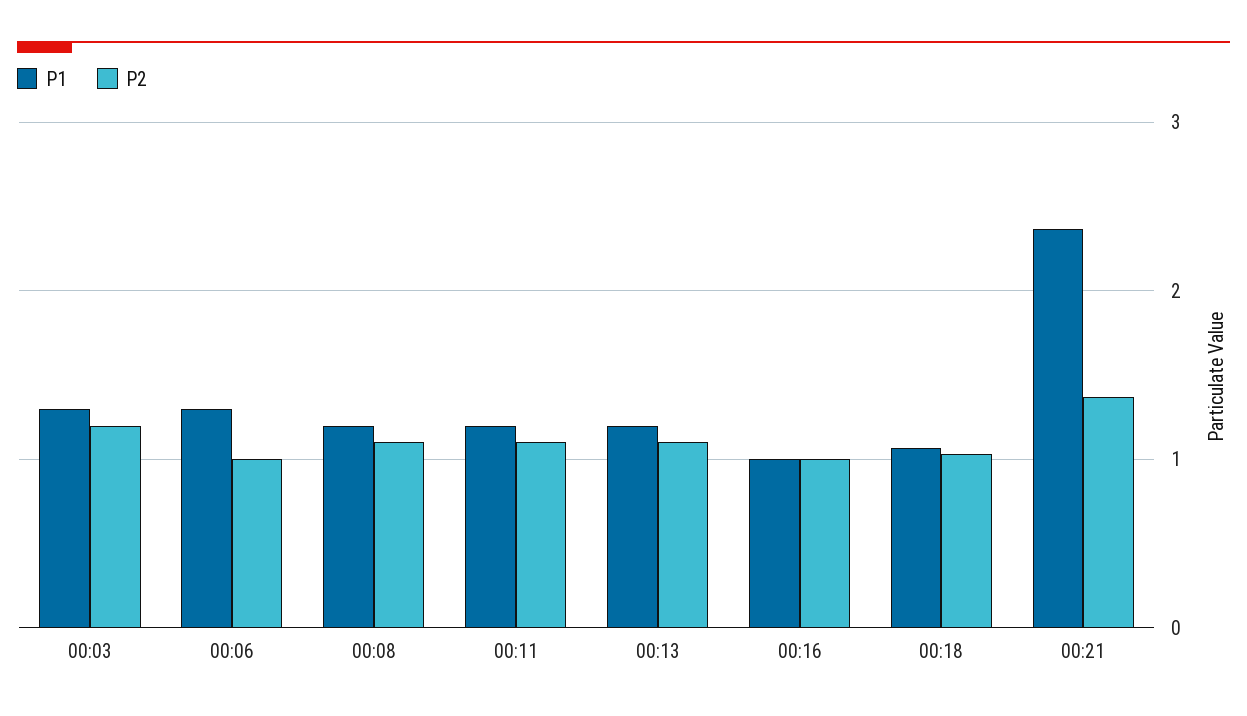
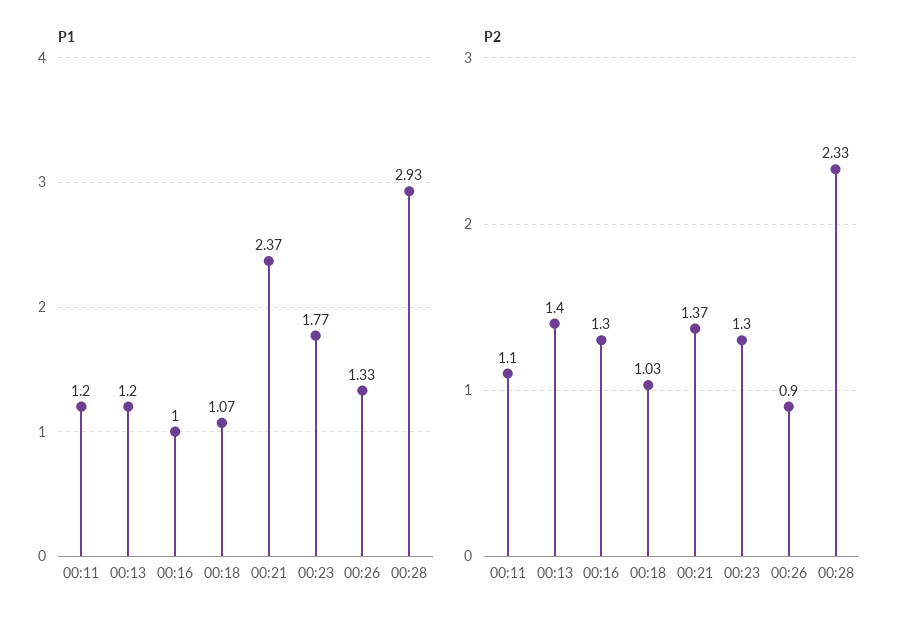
P1, 00:03: 1.3 -> none
P2, 00:03: 1.2 -> none
P1, 00:06: 1.3 -> none
P2, 00:06: 1 -> none
P1, 00:08: 1.2 -> none
P2, 00:08: 1.1 -> none
P2, 00:13: 1.1 -> 1.4
P2, 00:16: 1 -> 1.3
P1, 00:23: none -> 1.77
P1, 00:26: none -> 1.33
P1, 00:28: none -> 2.93
P2, 00:23: none -> 1.3
P2, 00:26: none -> 0.9
P2, 00:28: none -> 2.33

